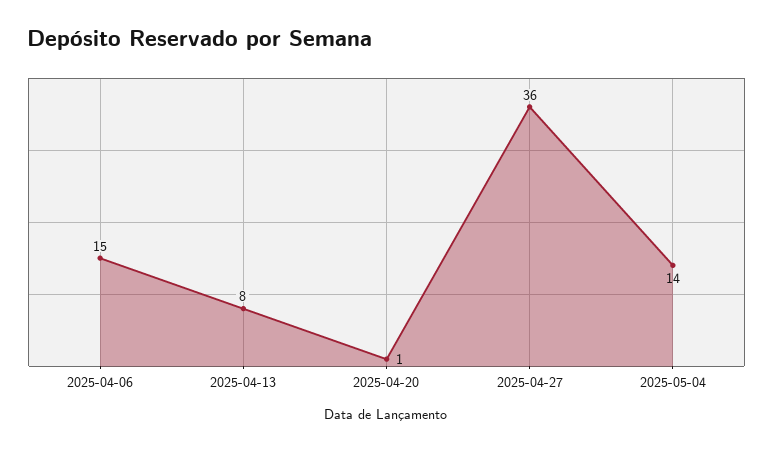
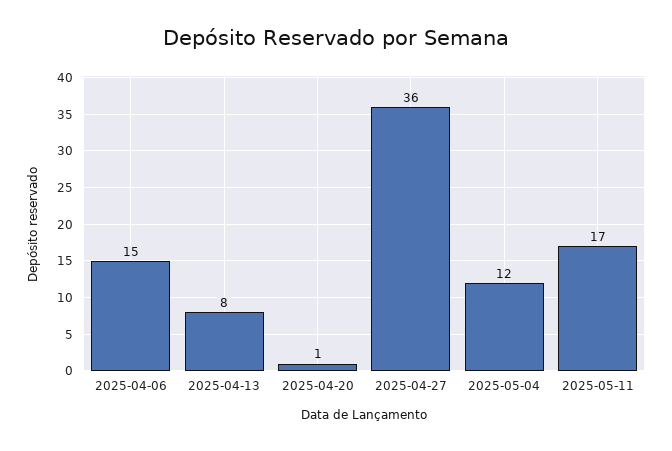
2025-05-04: 14 -> 12
2025-05-11: none -> 17

